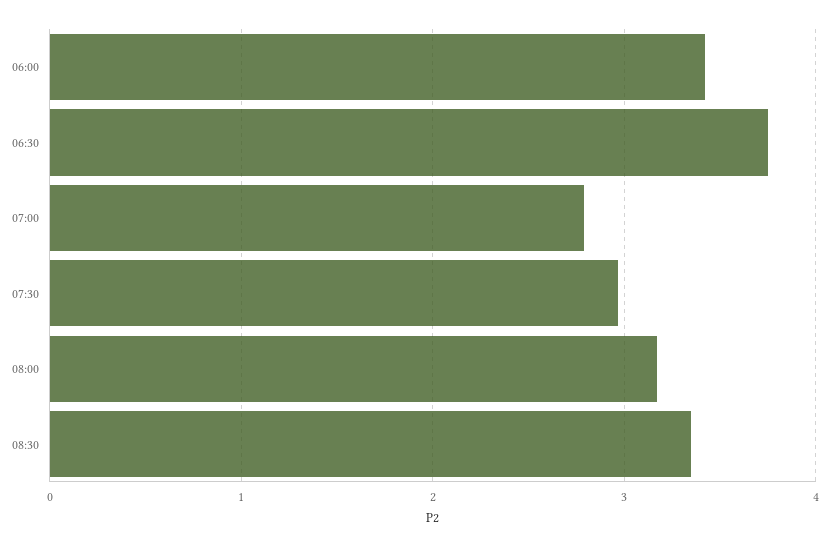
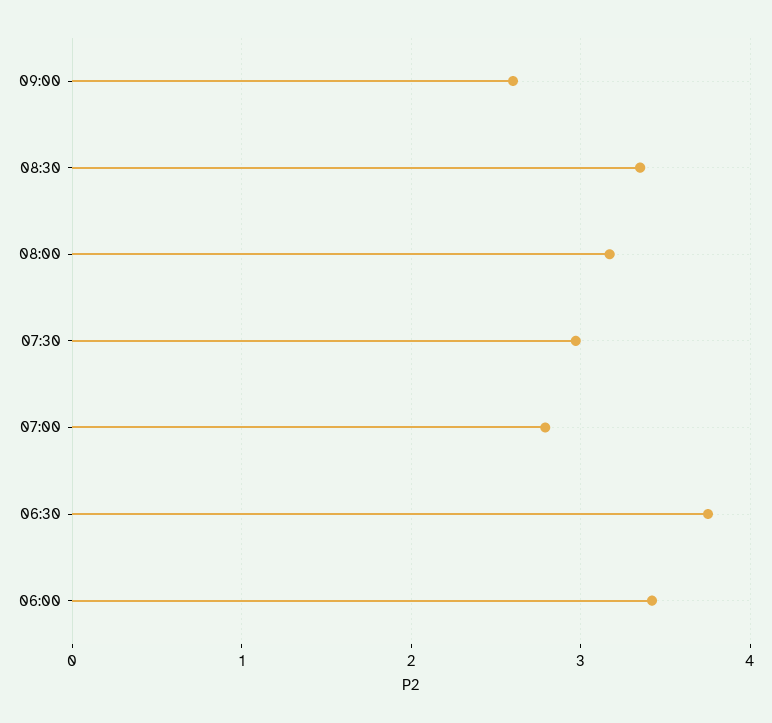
09:00: none -> 2.6

